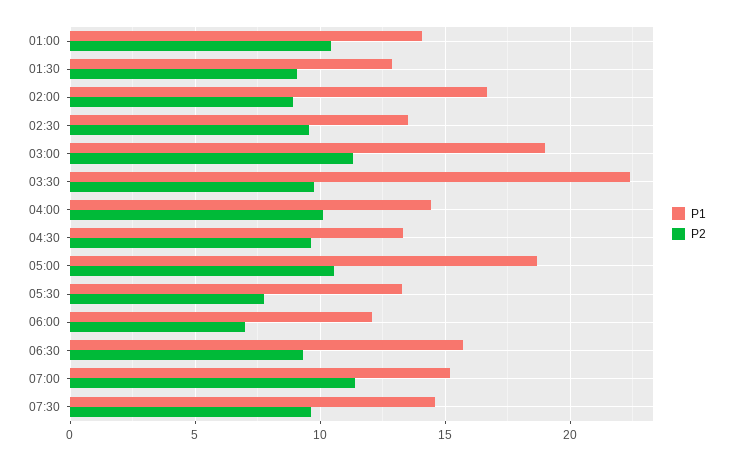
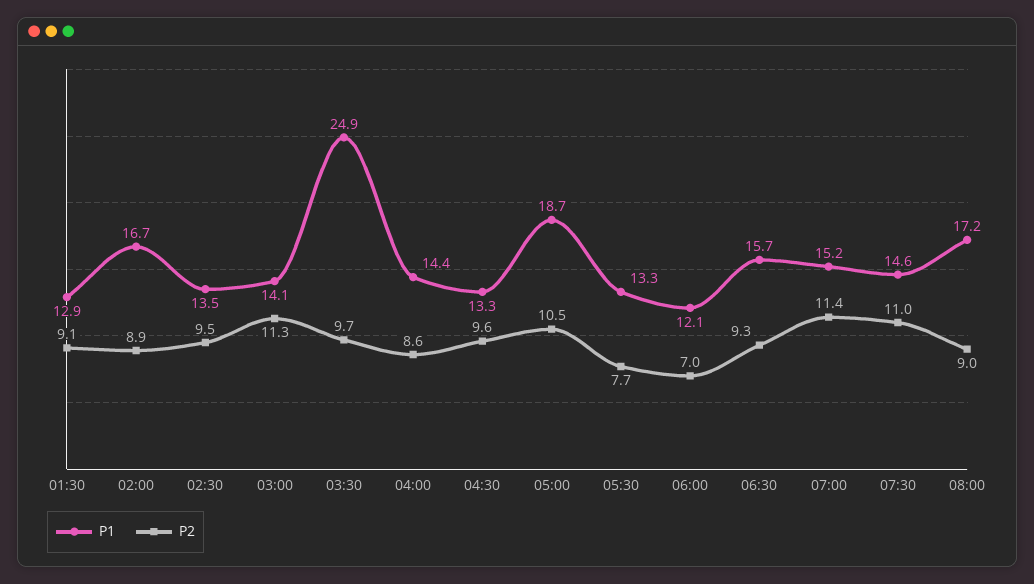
P1, 01:00: 14 -> none
P2, 01:00: 10.5 -> none
P1, 03:00: 19 -> 14.1
P1, 03:30: 22.5 -> 24.9
P2, 04:00: 10 -> 8.6
P2, 07:30: 9.5 -> 11
P1, 08:00: none -> 17.2
P2, 08:00: none -> 9

